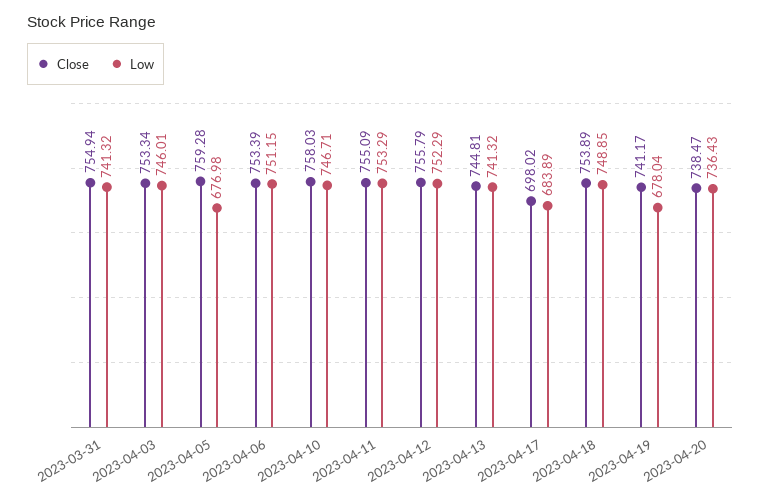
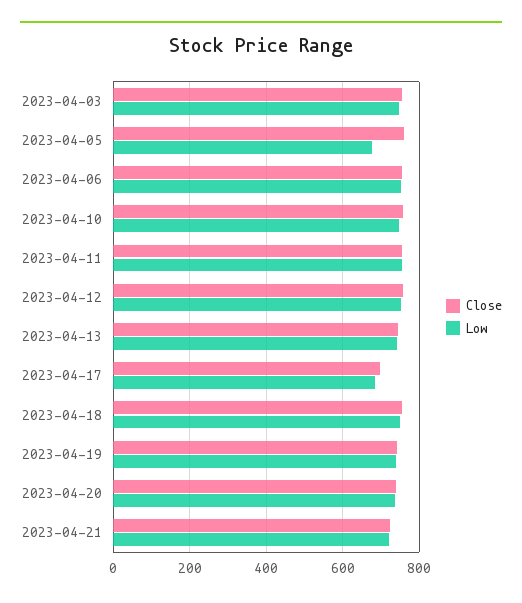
Close, 2023-03-31: 754.94 -> none
Low, 2023-03-31: 741.32 -> none
Low, 2023-04-19: 678.04 -> 740
Close, 2023-04-21: none -> 720
Low, 2023-04-21: none -> 720

